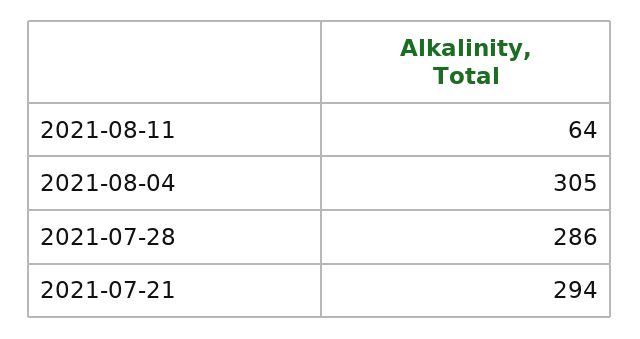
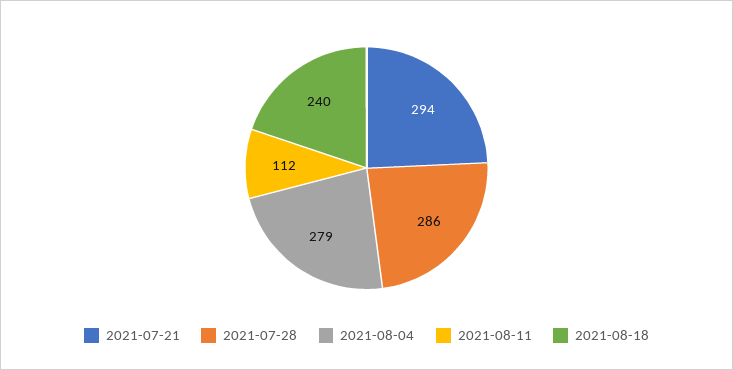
2021-08-11: 64 -> 112
2021-08-04: 305 -> 279
2021-08-18: none -> 240

